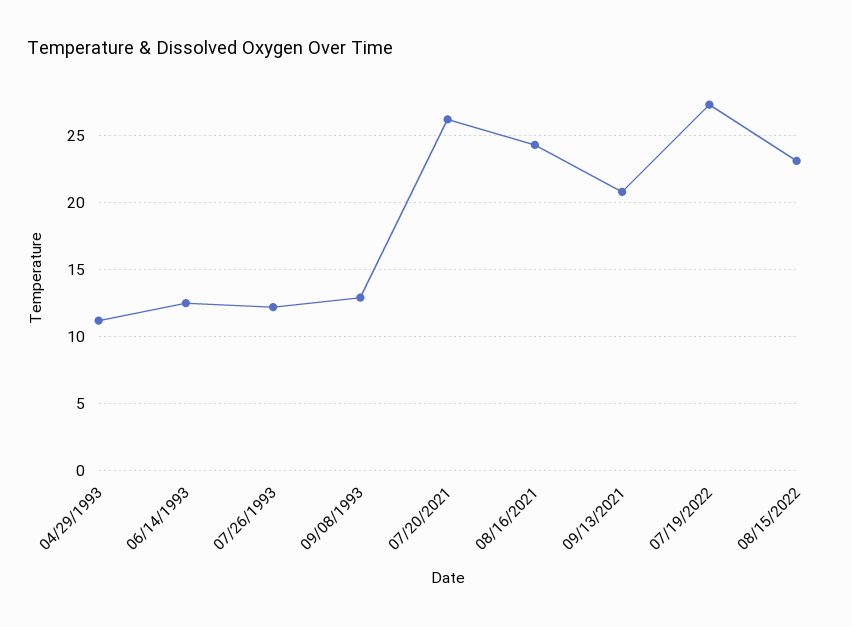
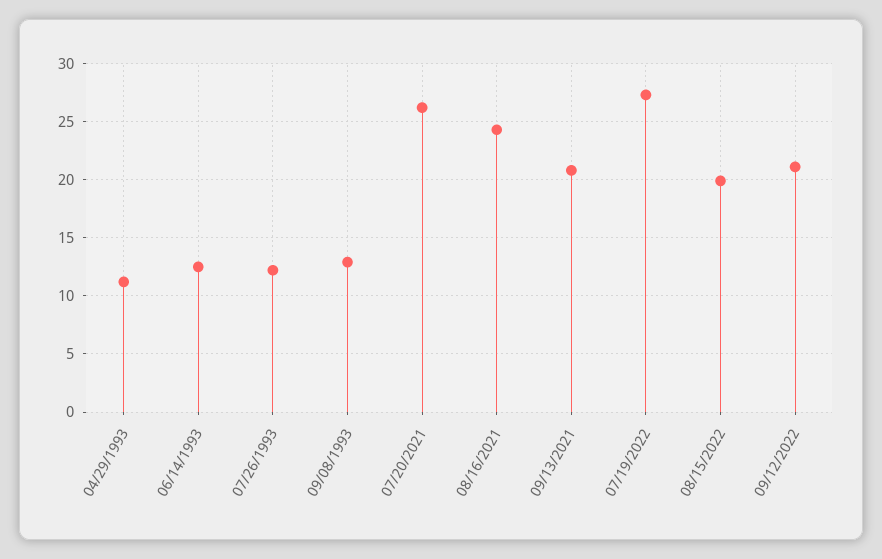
08/15/2022: 23 -> 20
09/12/2022: none -> 21

